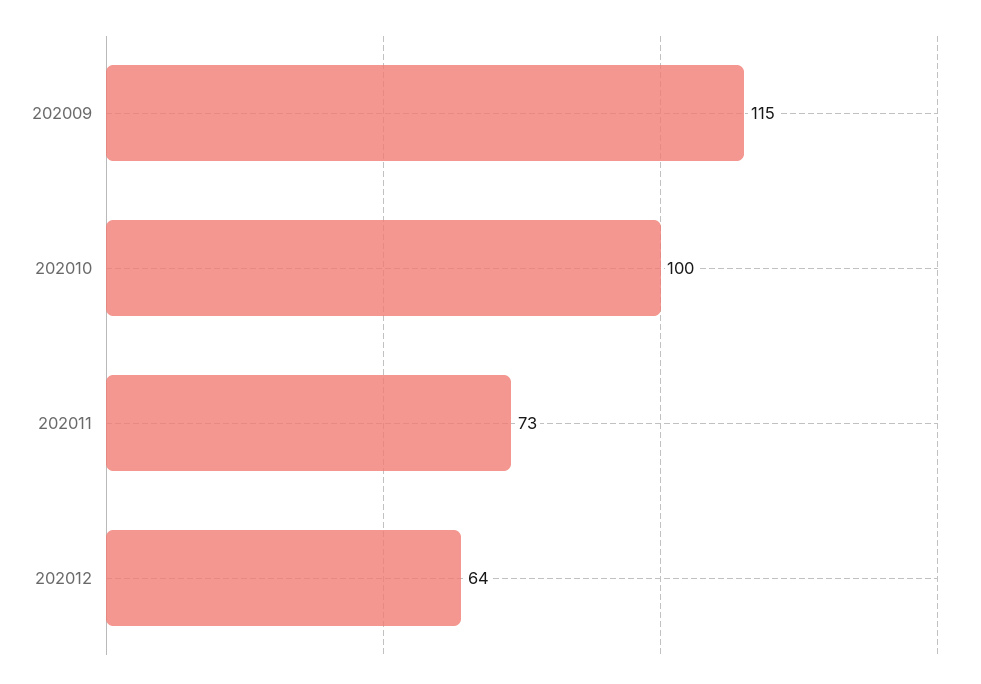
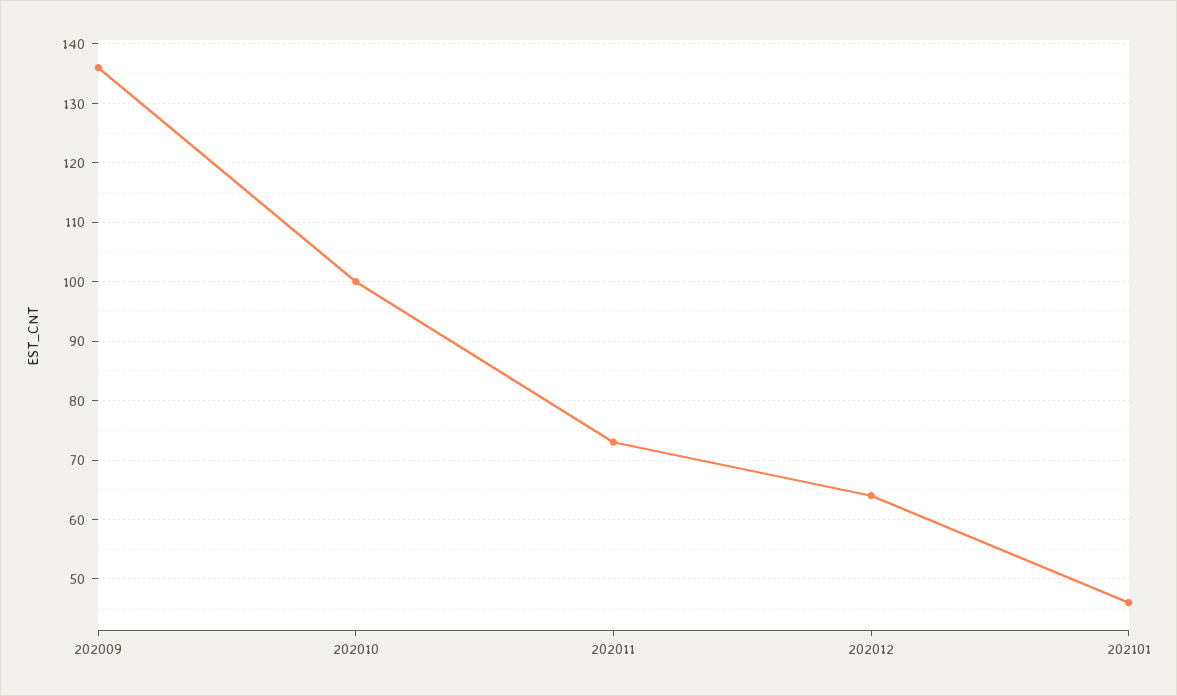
202009: 115 -> 135
202101: none -> 45

